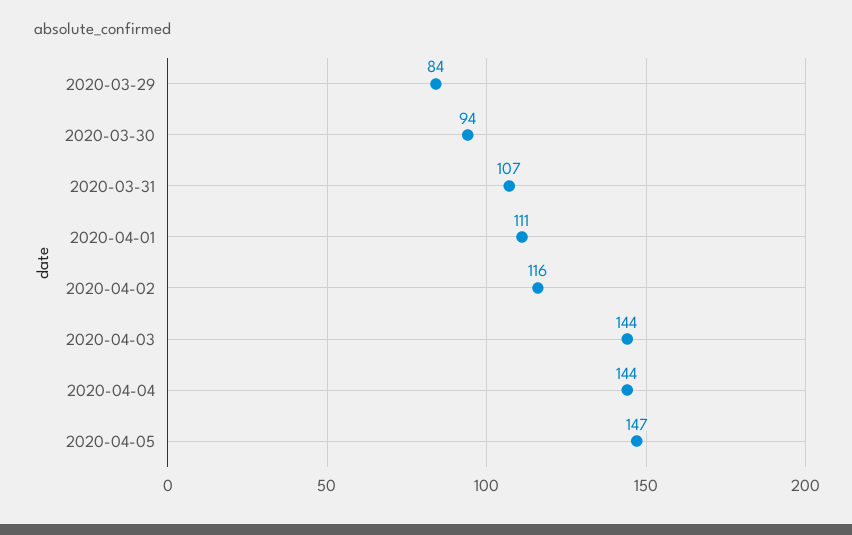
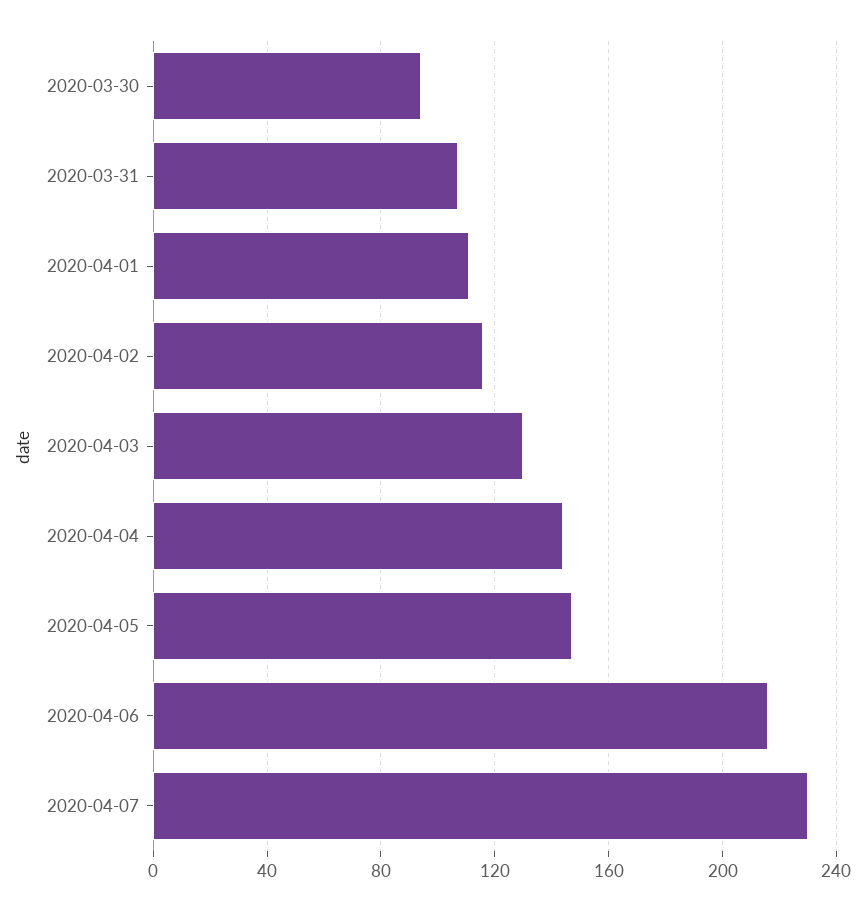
2020-03-29: 84 -> none
2020-04-03: 144 -> 130
2020-04-06: none -> 215
2020-04-07: none -> 230

